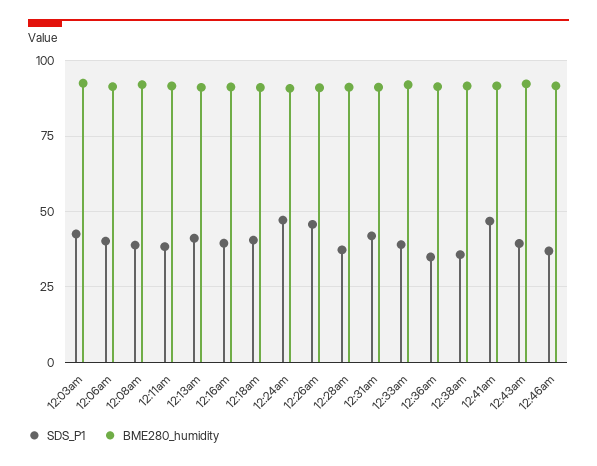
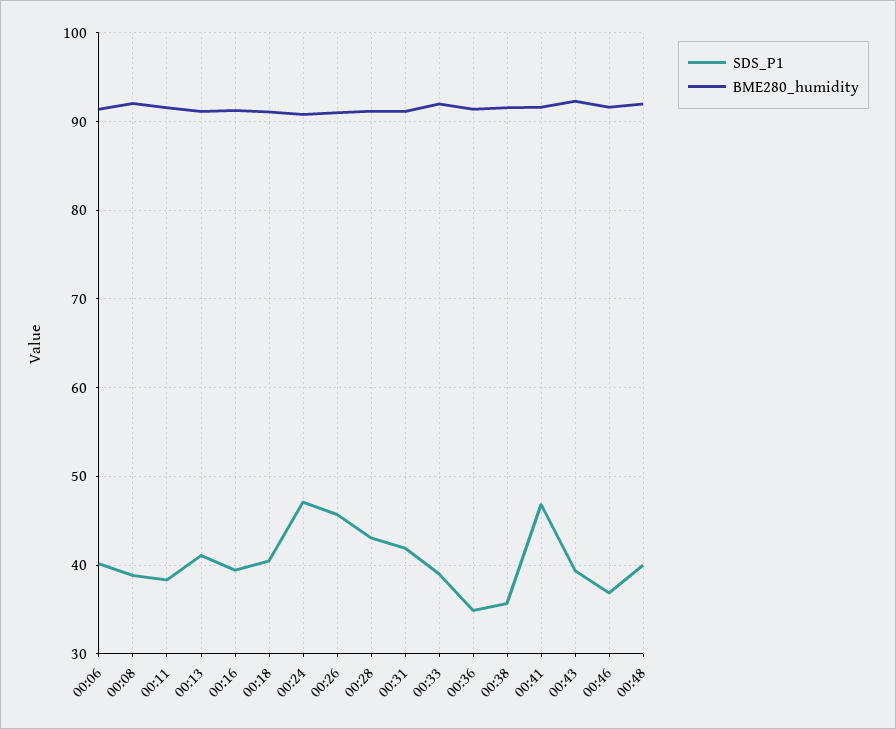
SDS_P1, 12:03am: 42.5 -> none
BME280_humidity, 12:03am: 92.5 -> none
SDS_P1, 12:28am: 37.5 -> 43
SDS_P1, 00:48: none -> 40
BME280_humidity, 00:48: none -> 92

